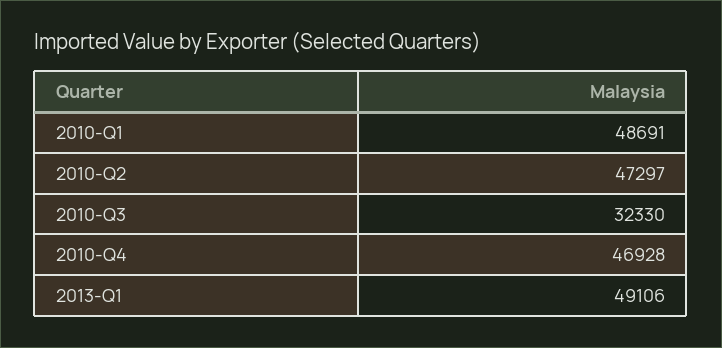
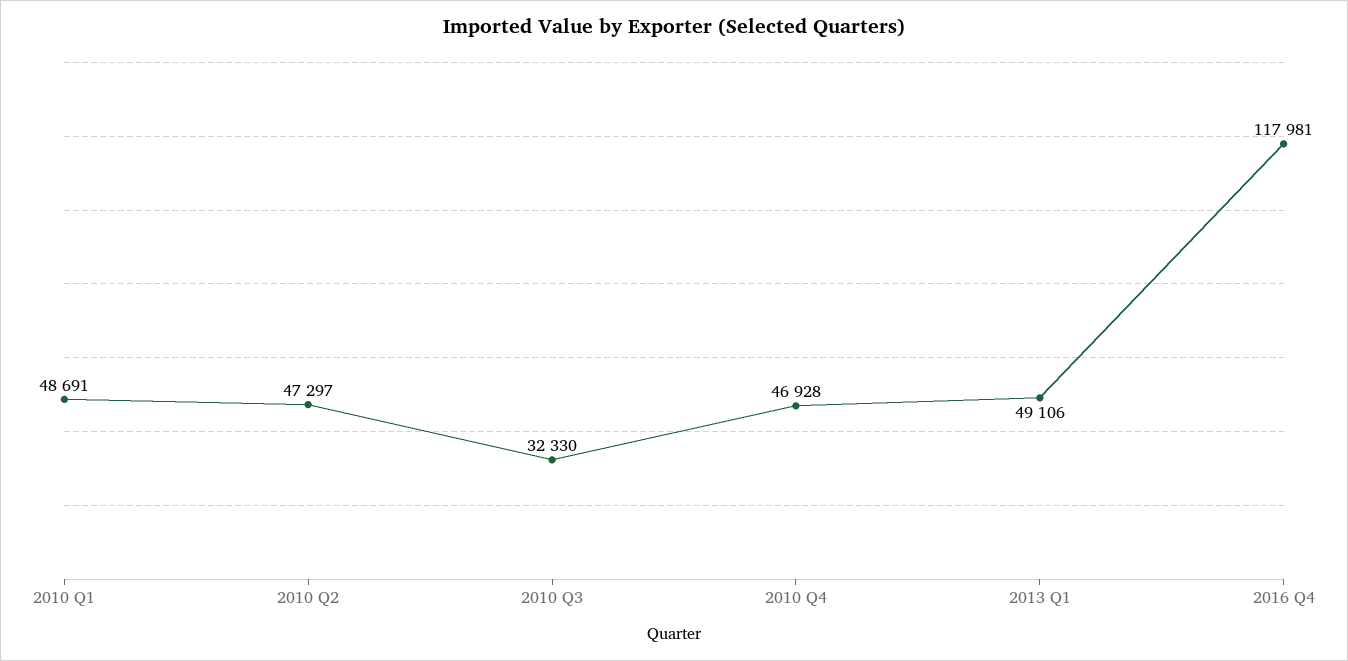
2016 Q4: none -> 117981

